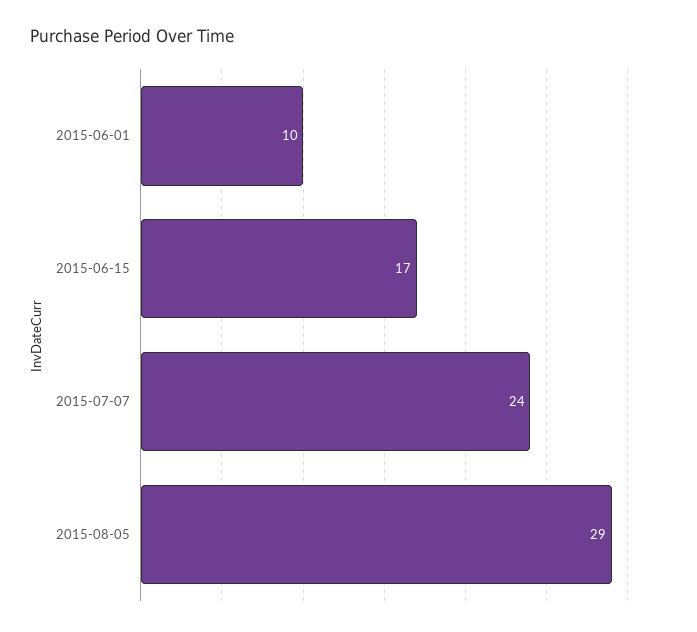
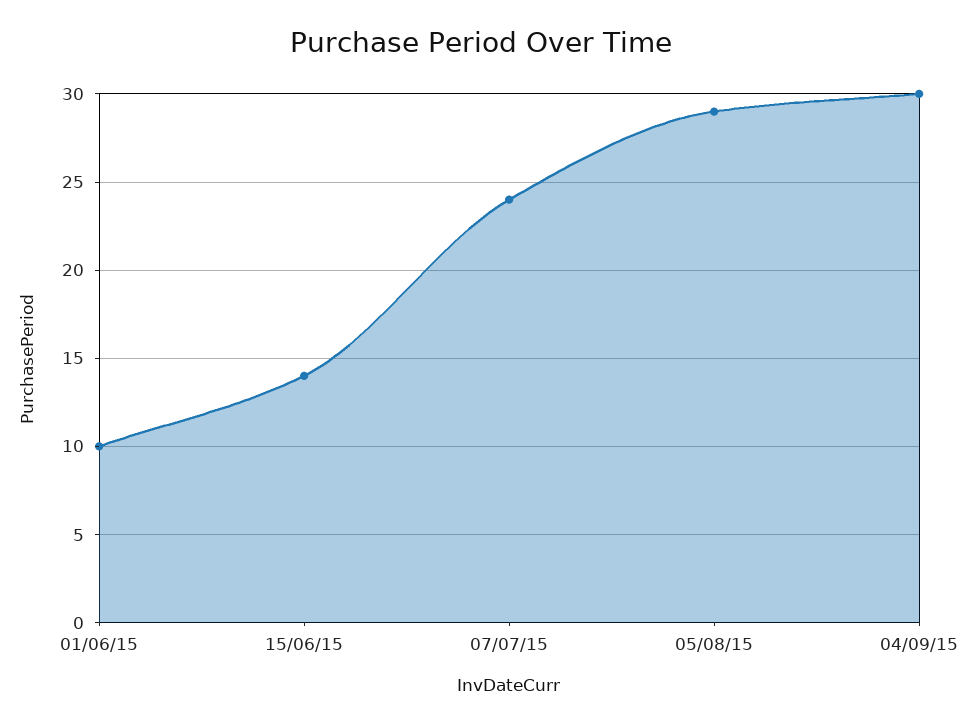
2015-06-15: 17 -> 14
04/09/15: none -> 30

